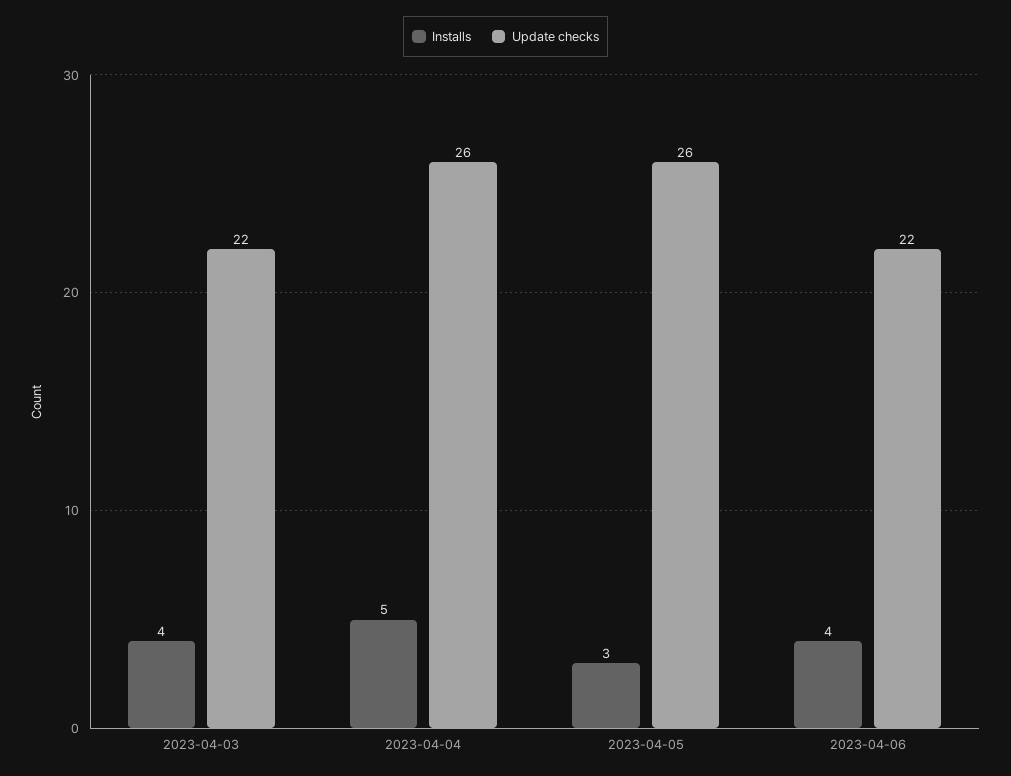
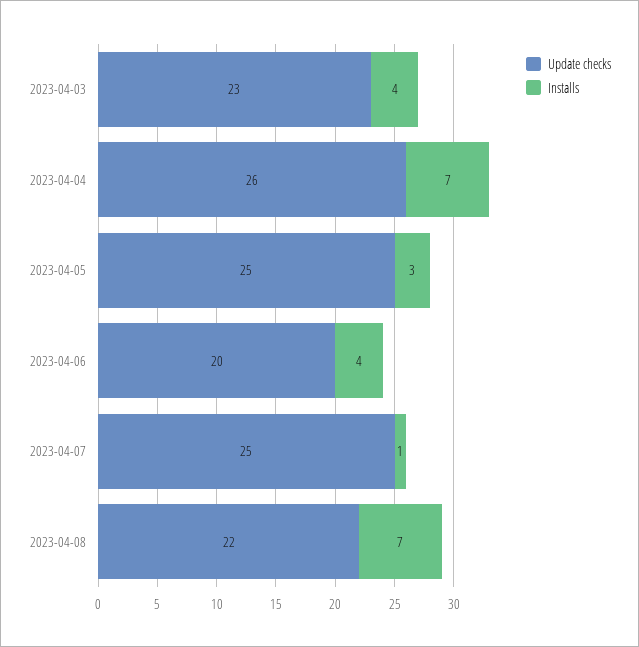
Update checks, 2023-04-03: 22 -> 23
Installs, 2023-04-04: 5 -> 7
Update checks, 2023-04-05: 26 -> 25
Update checks, 2023-04-06: 22 -> 20
Update checks, 2023-04-07: none -> 25
Installs, 2023-04-07: none -> 1
Update checks, 2023-04-08: none -> 22
Installs, 2023-04-08: none -> 7

